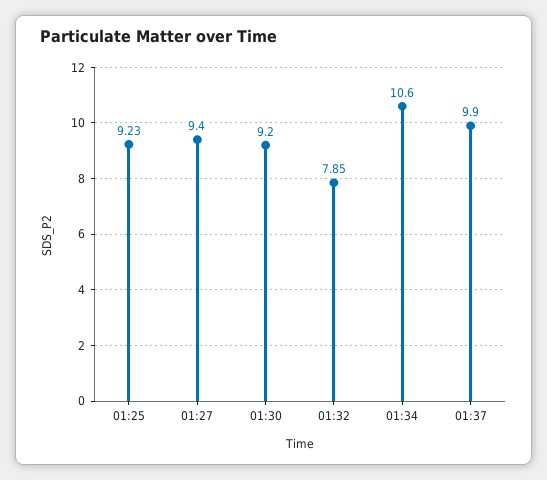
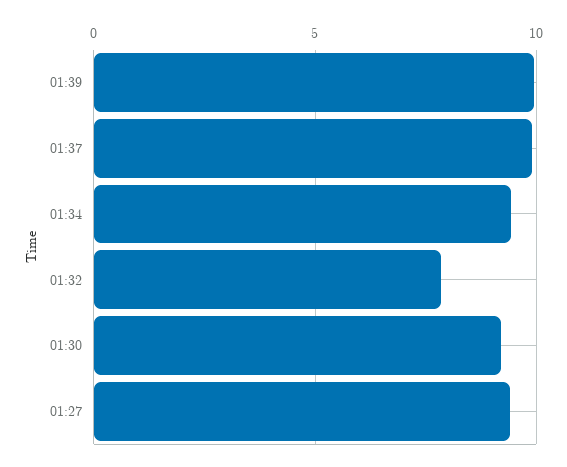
01:25: 9.23 -> none
01:34: 10.6 -> 9.5
01:39: none -> 10

